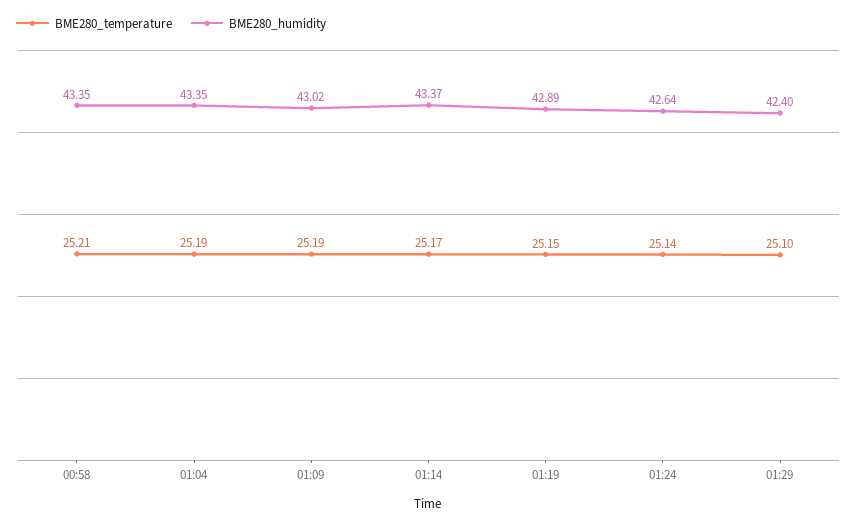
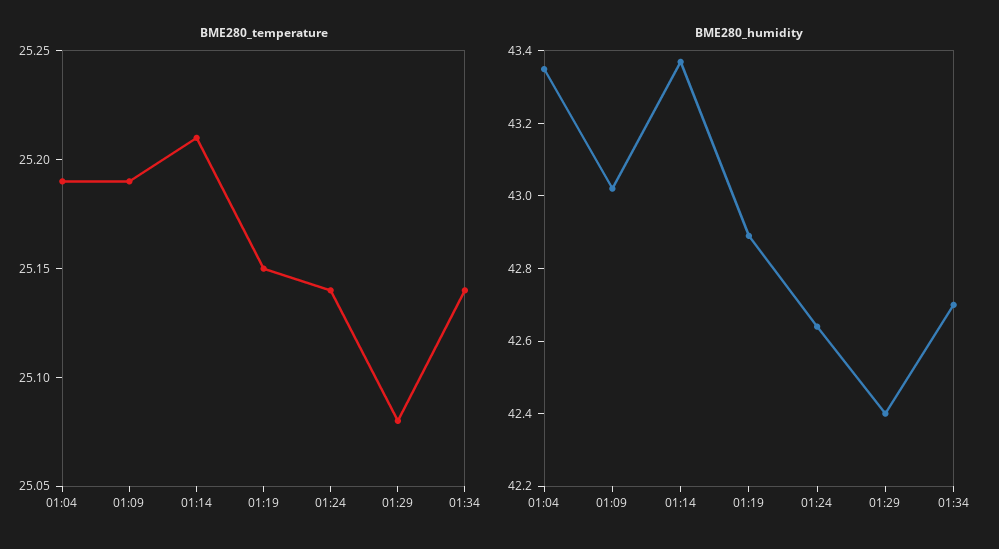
BME280_temperature, 00:58: 25.21 -> none
BME280_humidity, 00:58: 43.35 -> none
BME280_temperature, 01:14: 25.17 -> 25.21
BME280_temperature, 01:29: 25.1 -> 25.08
BME280_temperature, 01:34: none -> 25.14
BME280_humidity, 01:34: none -> 42.7

